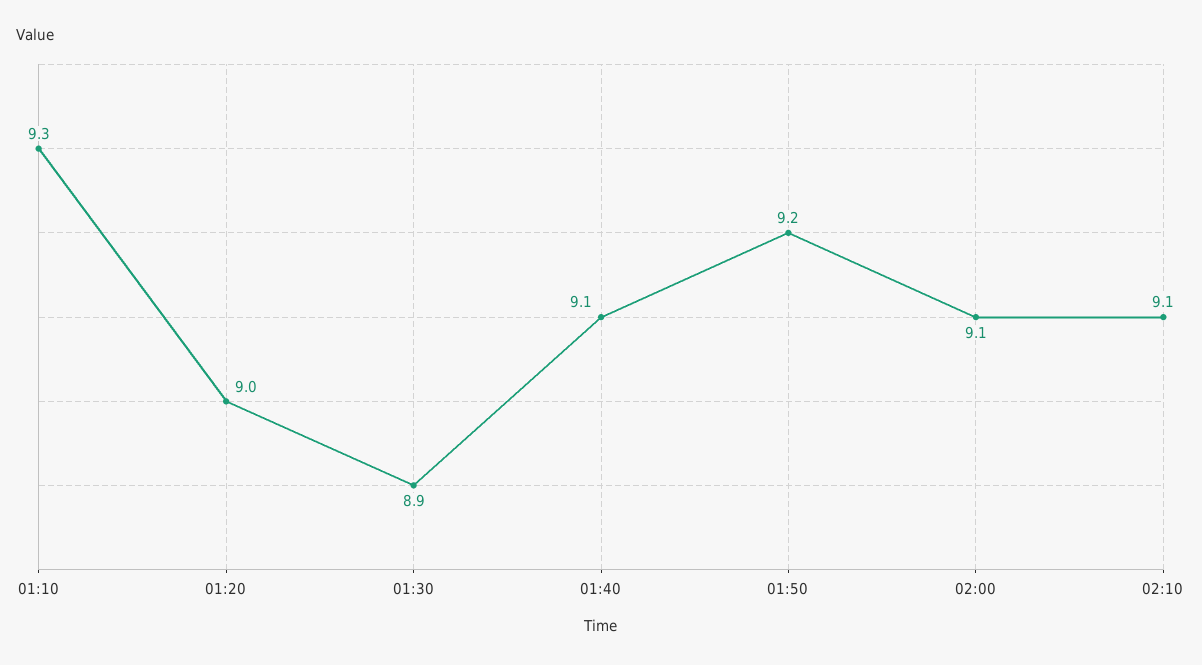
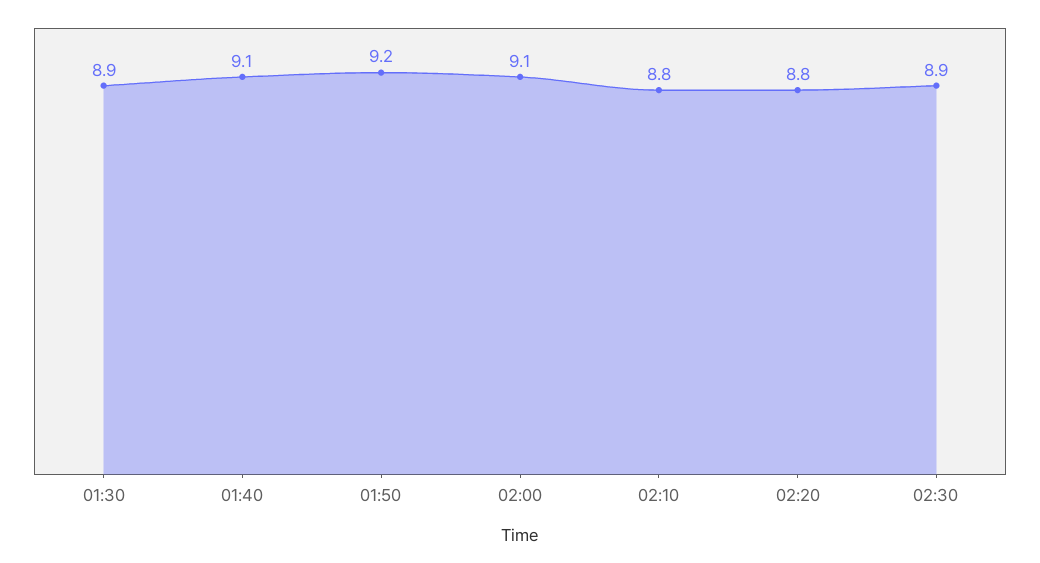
01:10: 9.3 -> none
01:20: 9 -> none
02:10: 9.1 -> 8.8
02:20: none -> 8.8
02:30: none -> 8.9

